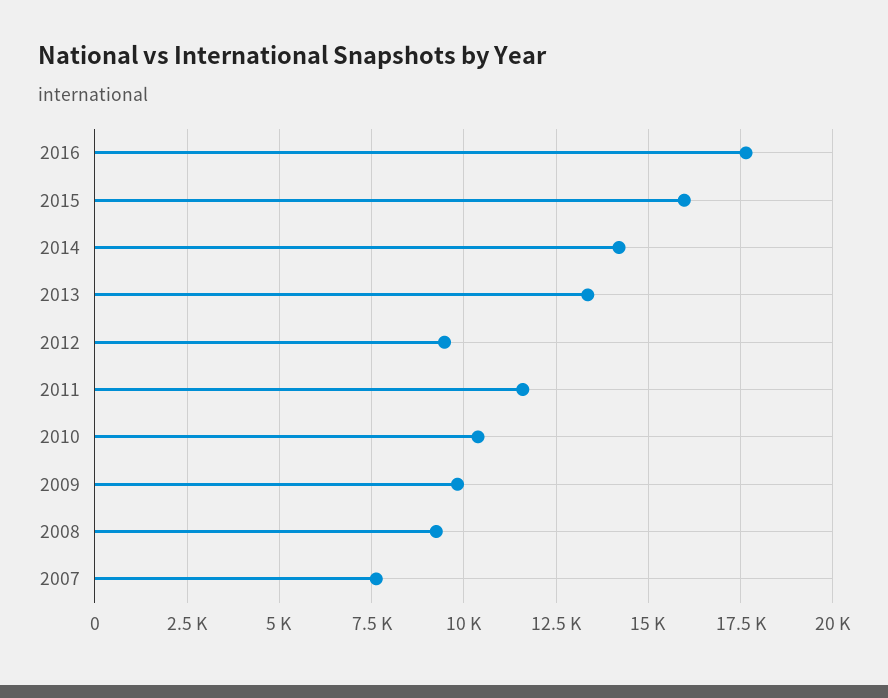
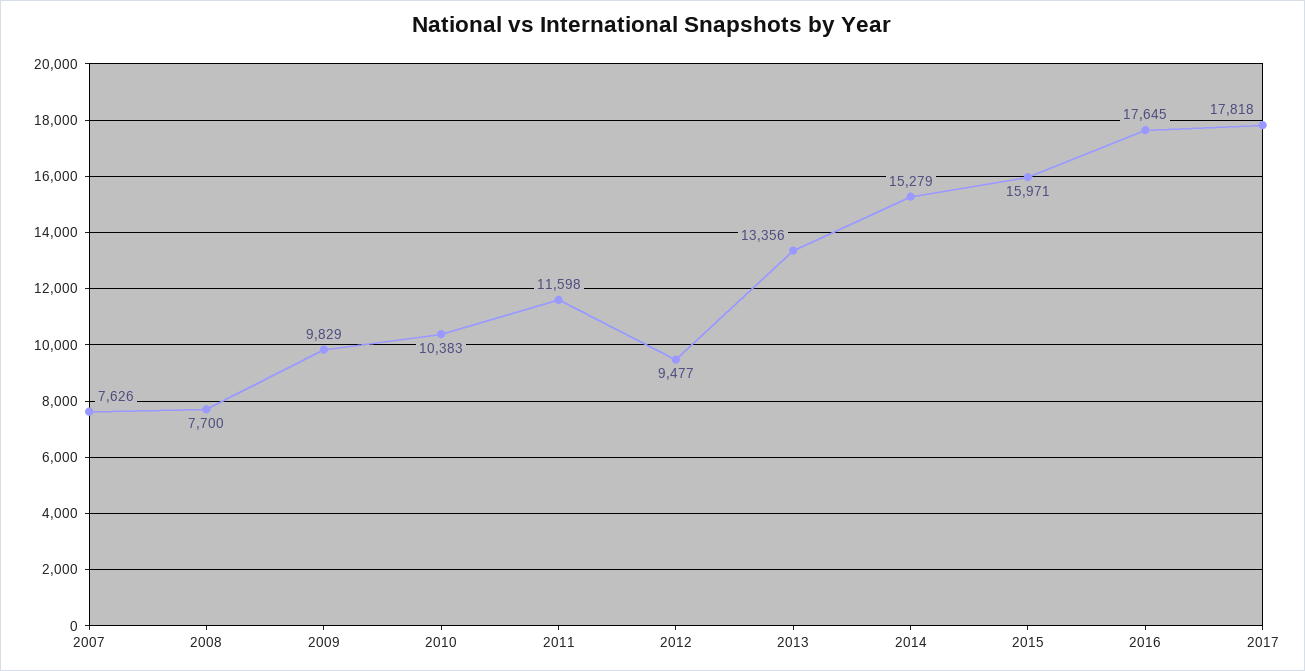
2014: 14250 -> 15279
2008: 9250 -> 7700
2017: none -> 17818

